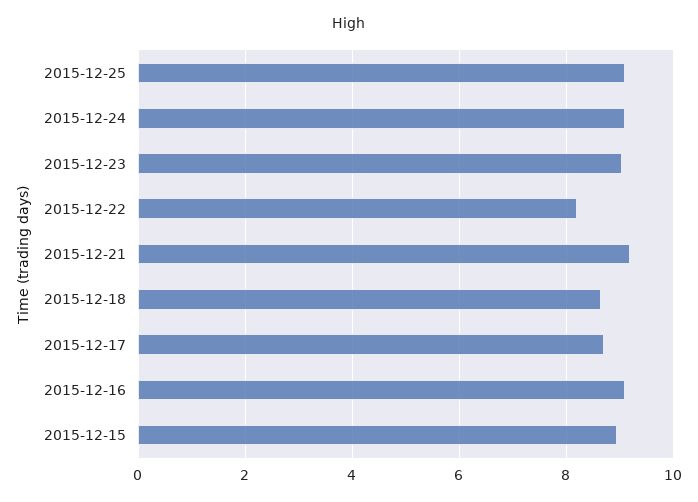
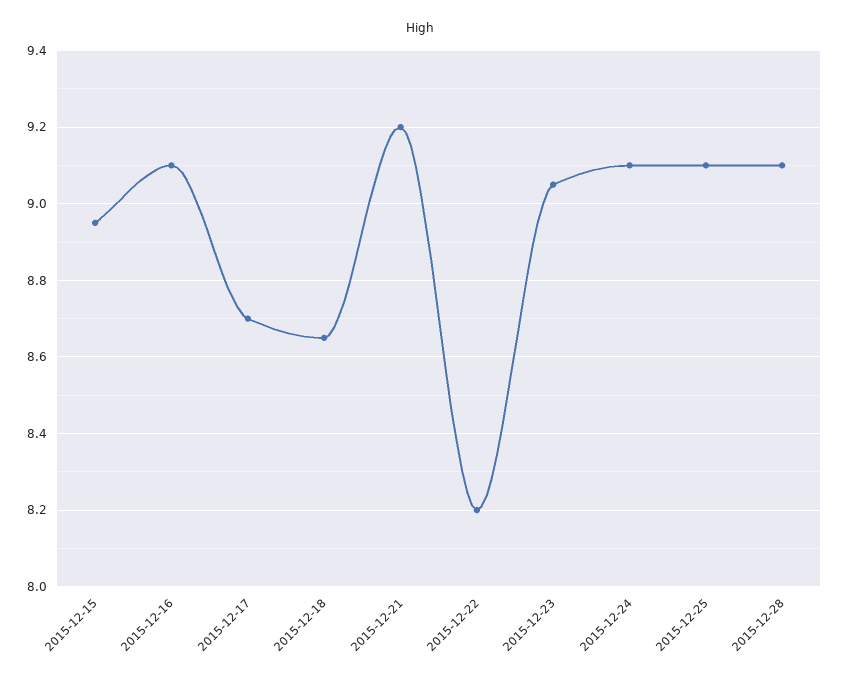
2015-12-28: none -> 9.1

